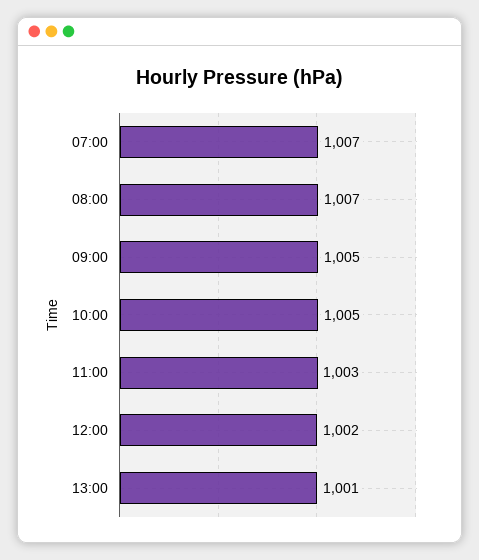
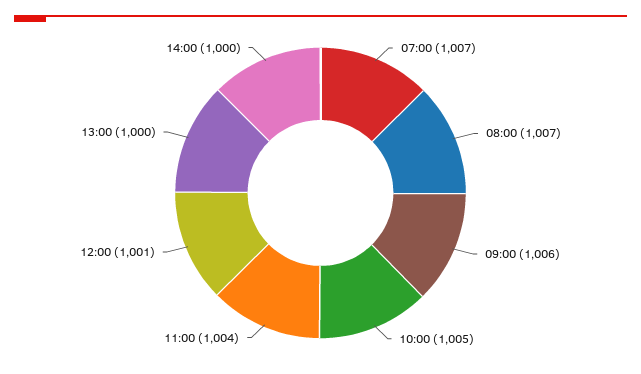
09:00: 1005 -> 1006
11:00: 1003 -> 1004
12:00: 1002 -> 1001
13:00: 1001 -> 1000
14:00: none -> 1000

